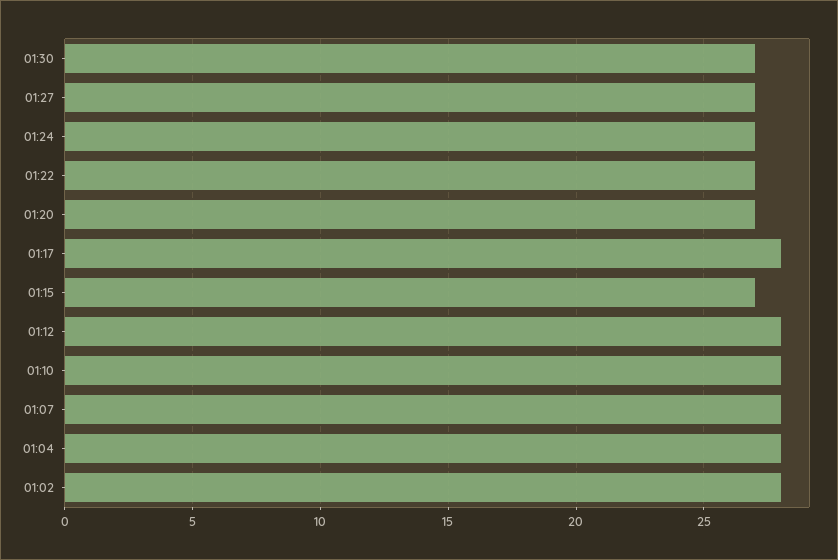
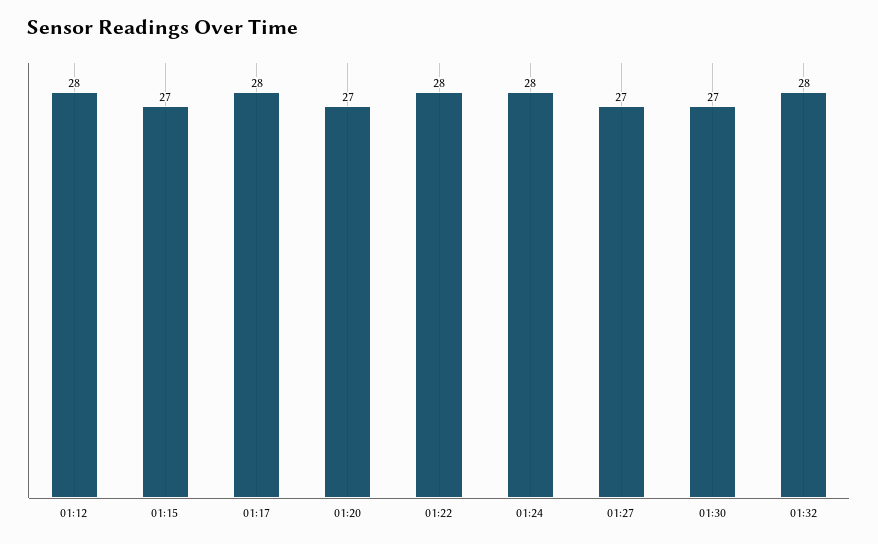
01:24: 27 -> 28
01:22: 27 -> 28
01:10: 28 -> none
01:07: 28 -> none
01:04: 28 -> none
01:02: 28 -> none
01:32: none -> 28

